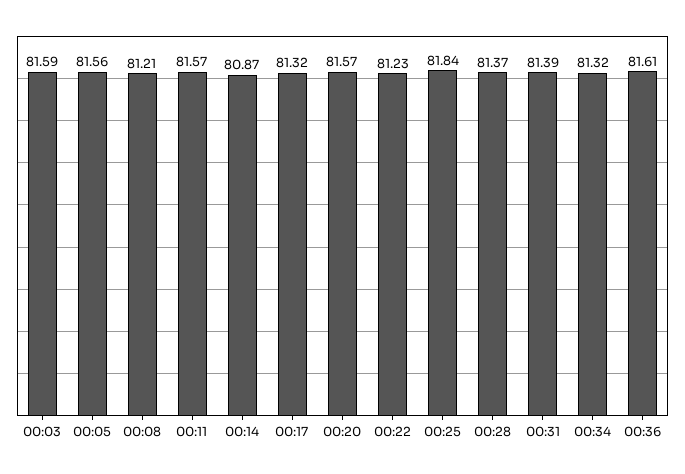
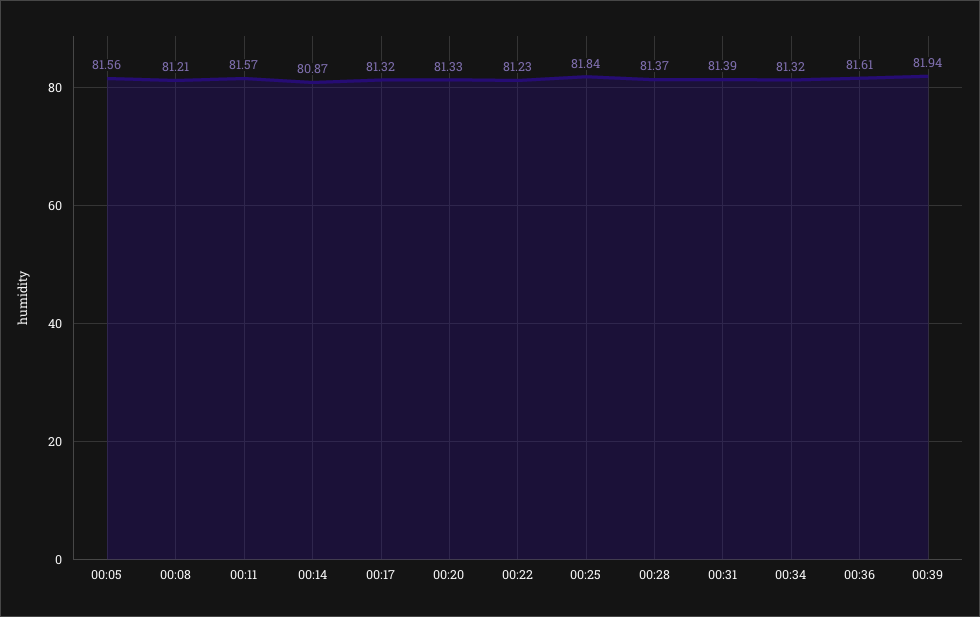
00:03: 81.59 -> none
00:20: 81.57 -> 81.33
00:39: none -> 81.94

